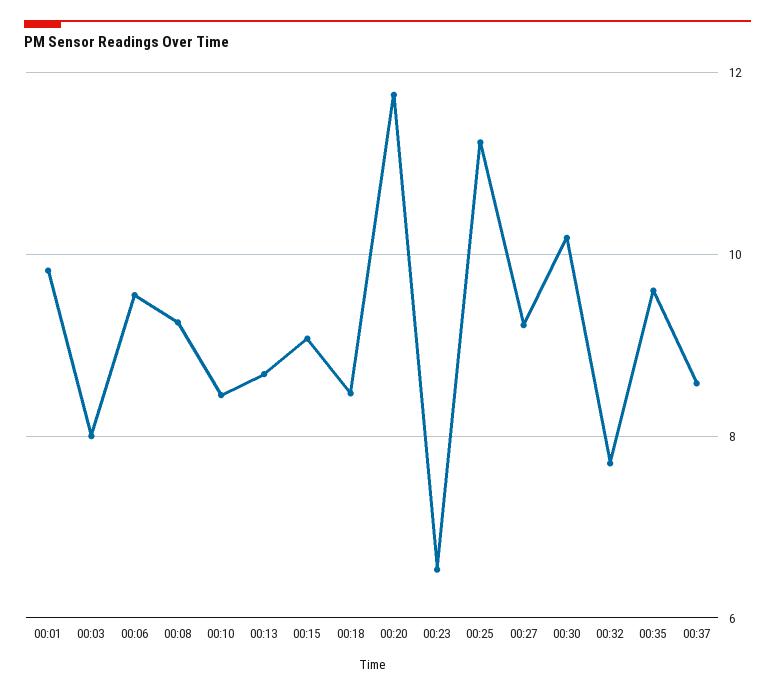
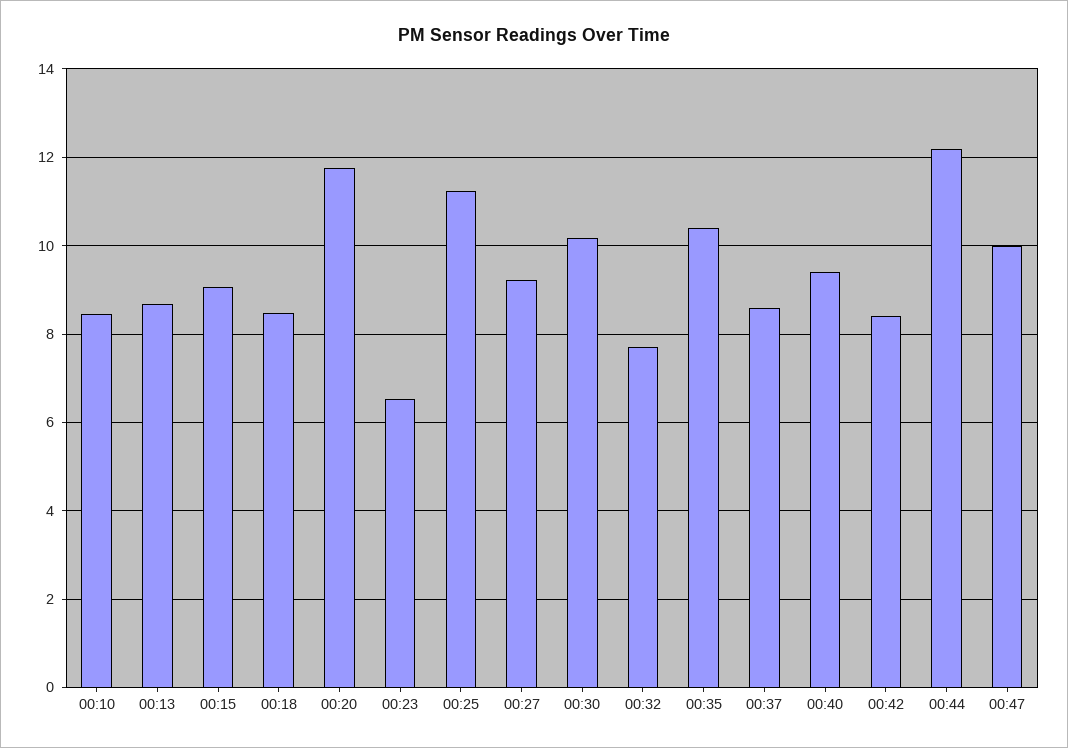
00:01: 9.8 -> none
00:03: 8 -> none
00:06: 9.6 -> none
00:08: 9.2 -> none
00:35: 9.6 -> 10.4
00:40: none -> 9.4
00:42: none -> 8.4
00:44: none -> 12.2
00:47: none -> 10

